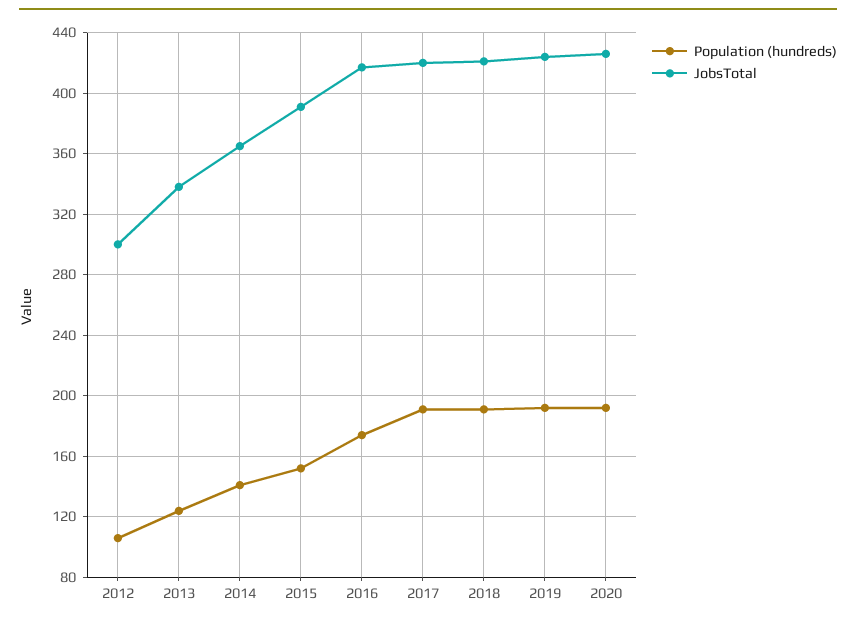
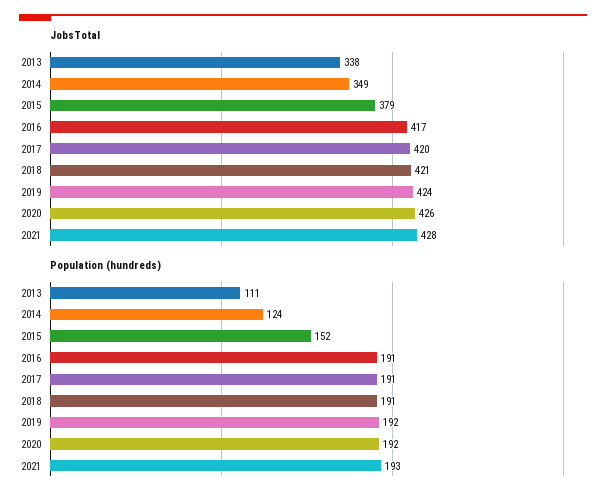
Population (hundreds), 2012: 105 -> none
JobsTotal, 2012: 300 -> none
Population (hundreds), 2013: 125 -> 111
Population (hundreds), 2014: 140 -> 124
JobsTotal, 2014: 365 -> 349
JobsTotal, 2015: 390 -> 379
Population (hundreds), 2016: 175 -> 191
JobsTotal, 2021: none -> 428
Population (hundreds), 2021: none -> 193

